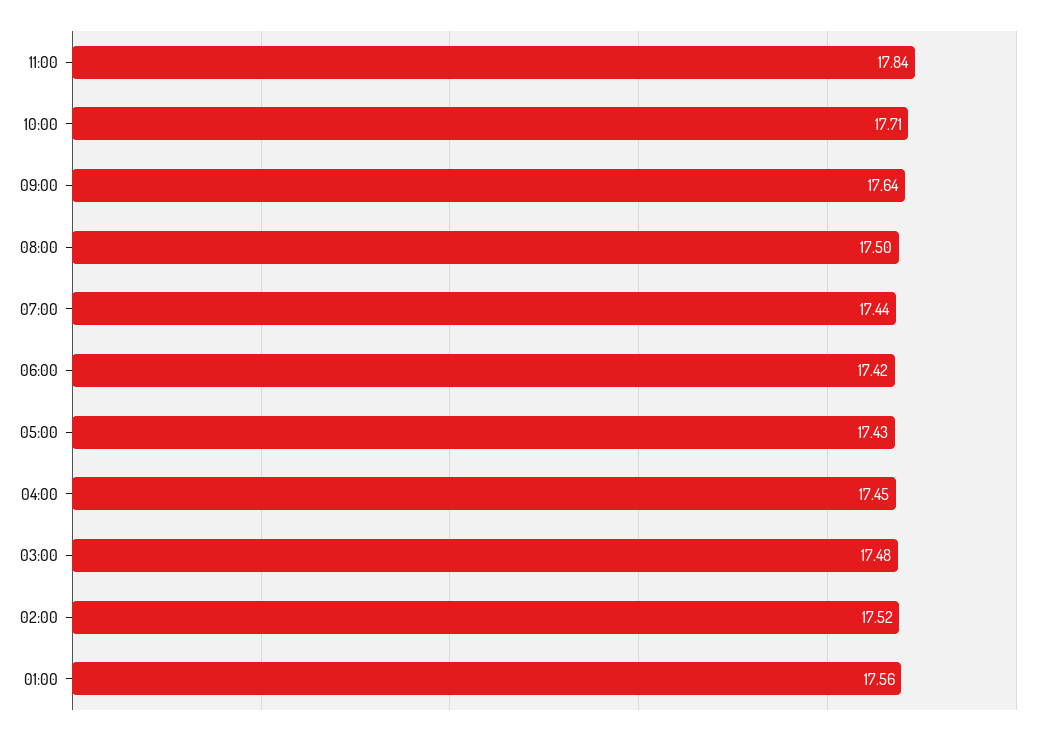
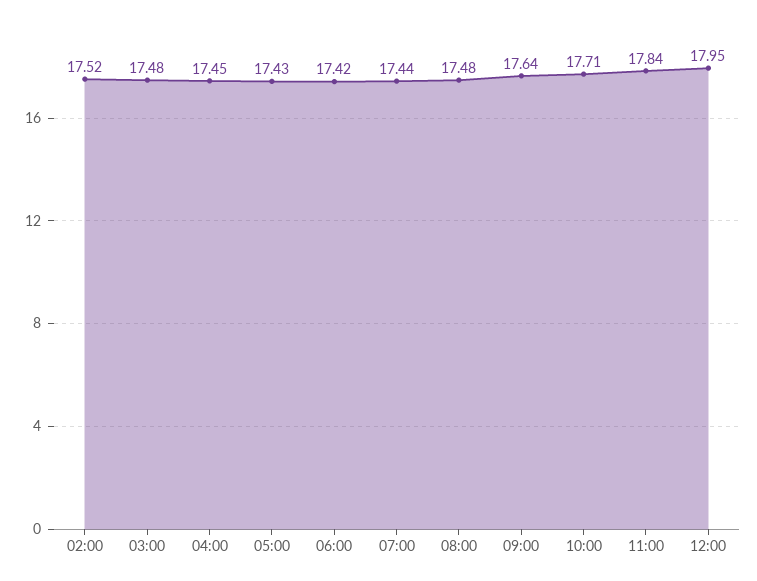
08:00: 17.5 -> 17.48
01:00: 17.56 -> none
12:00: none -> 17.95

